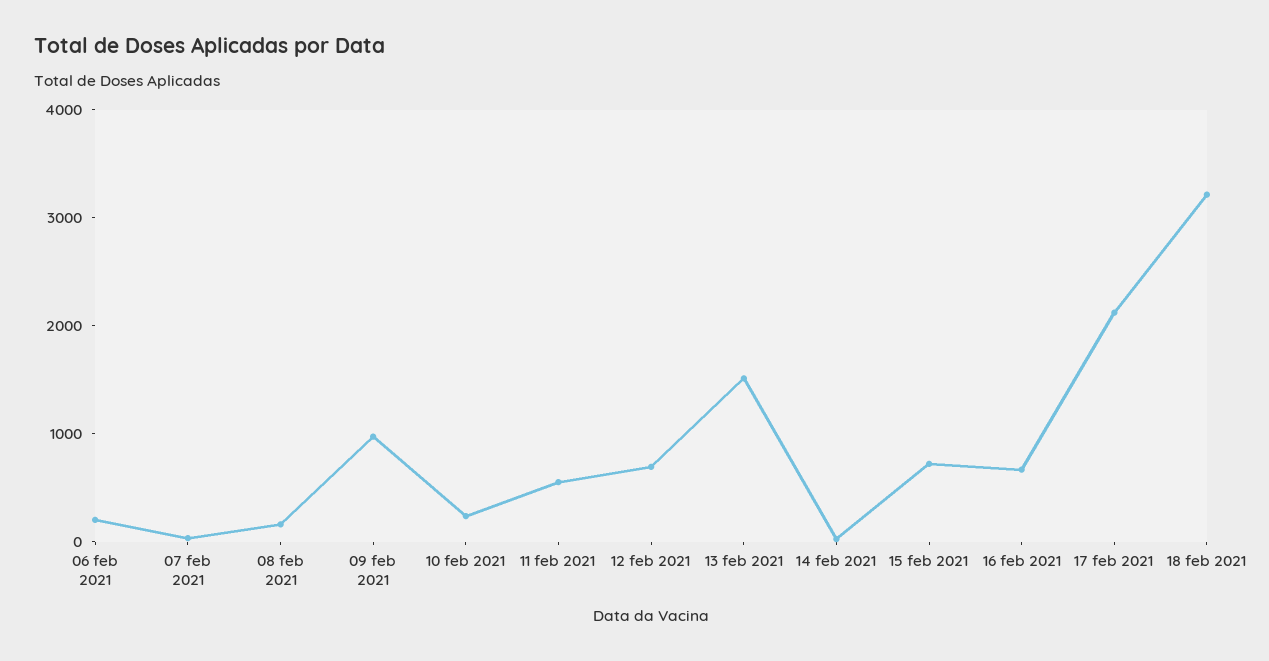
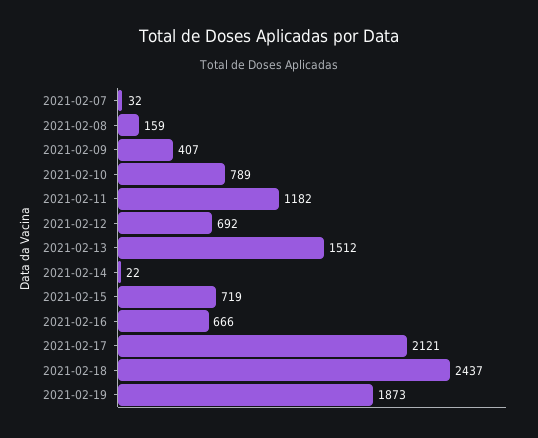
06 feb 2021: 200 -> none
09 feb 2021: 1000 -> 407
10 feb 2021: 200 -> 789
11 feb 2021: 600 -> 1182
18 feb 2021: 3200 -> 2437
2021-02-19: none -> 1873

